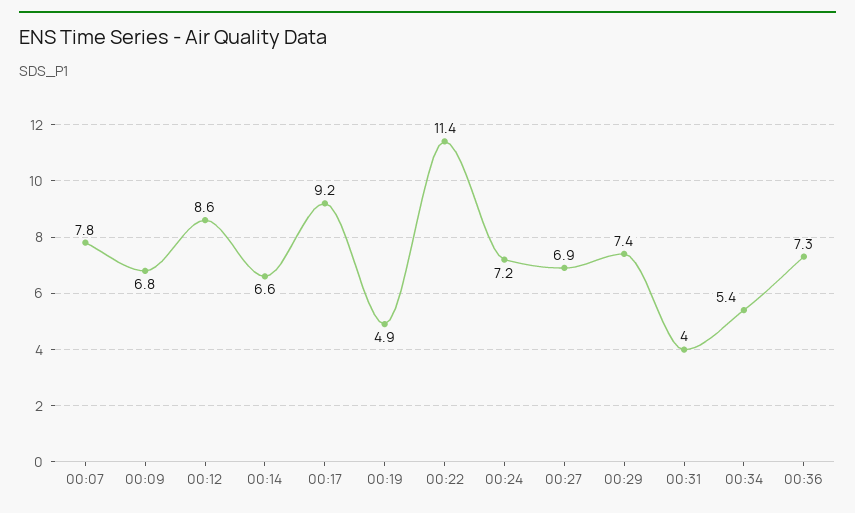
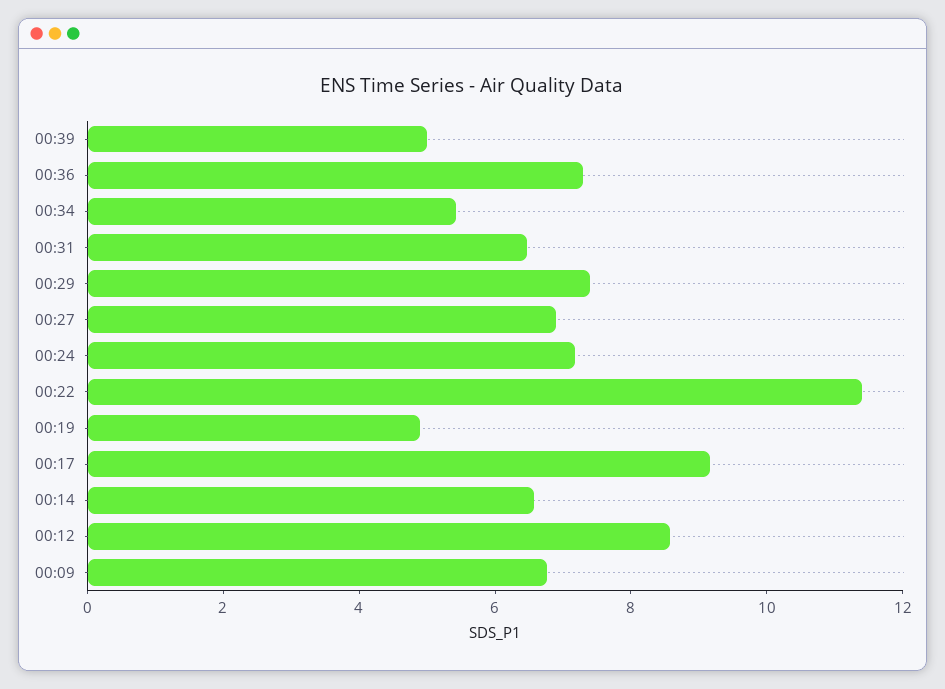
00:07: 7.8 -> none
00:31: 4 -> 6.5
00:39: none -> 5

